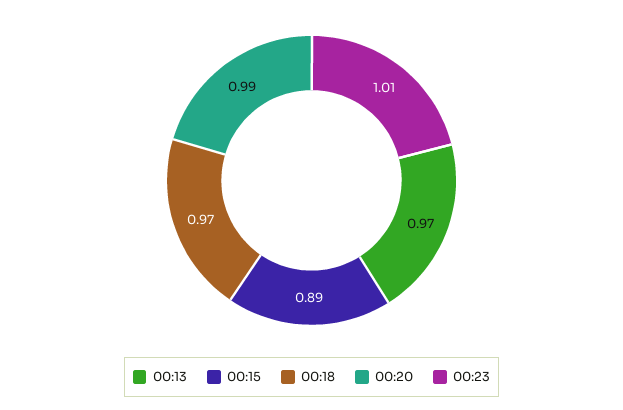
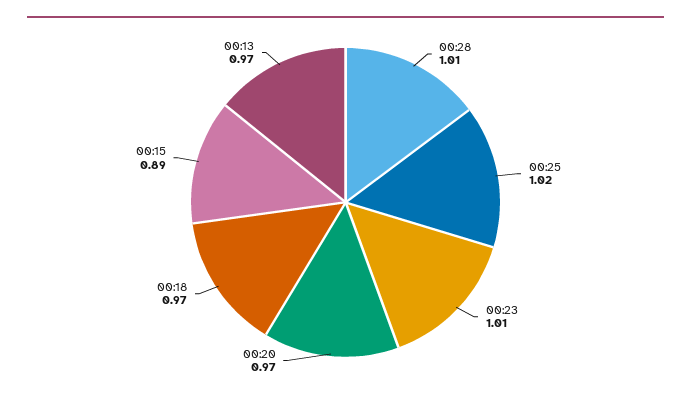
00:20: 0.99 -> 0.97
00:28: none -> 1.01
00:25: none -> 1.02

